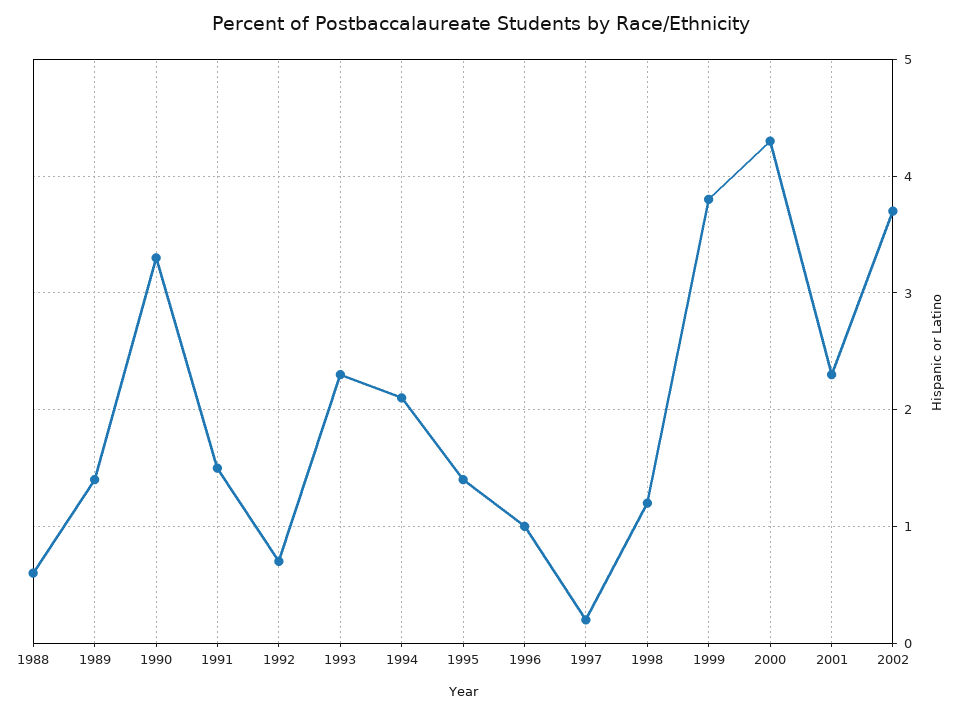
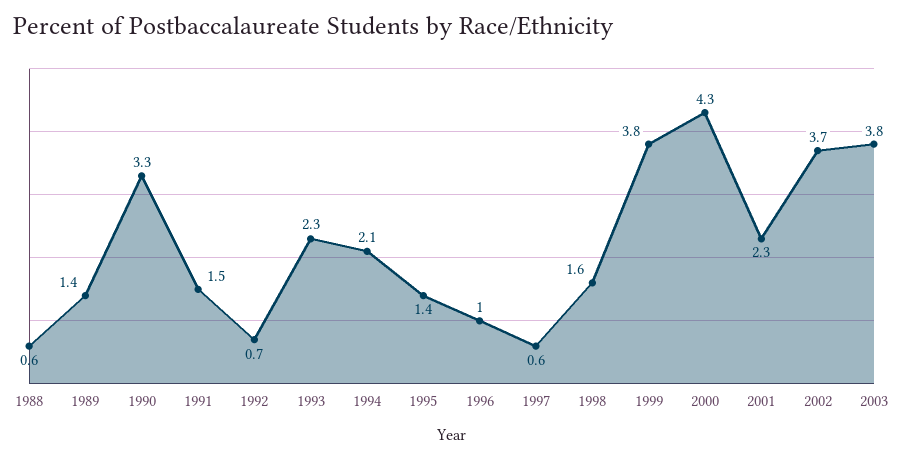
1997: 0.2 -> 0.6
1998: 1.2 -> 1.6
2003: none -> 3.8

